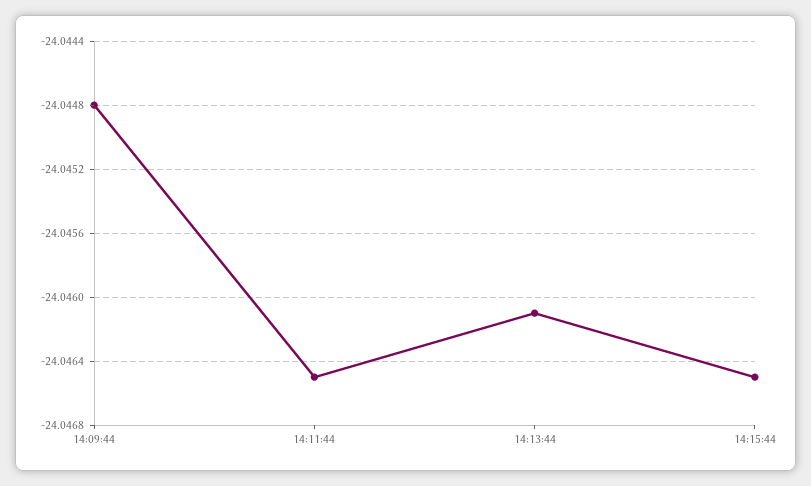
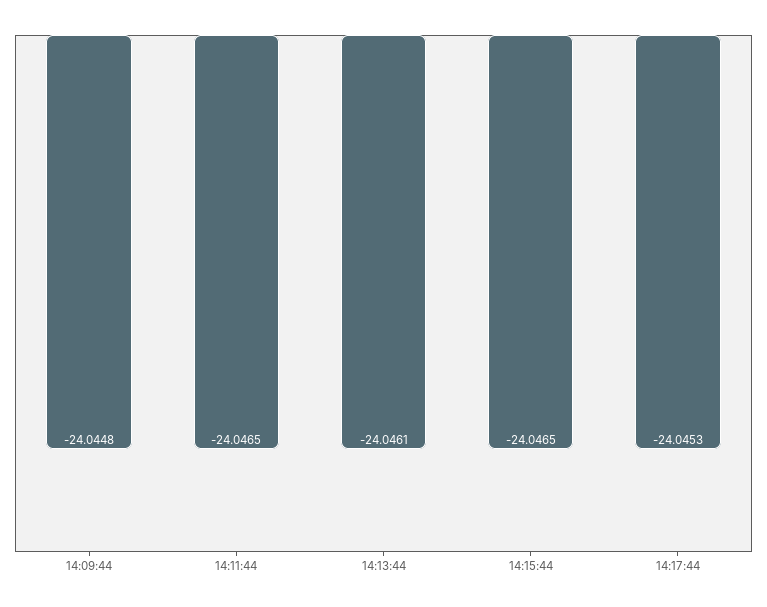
14:17:44: none -> -24.0453

